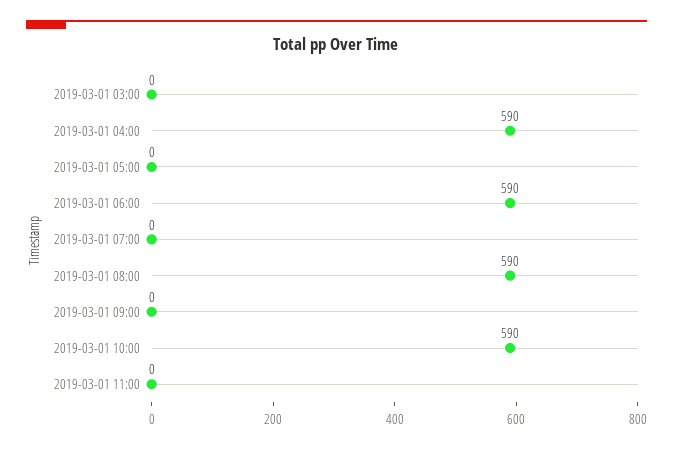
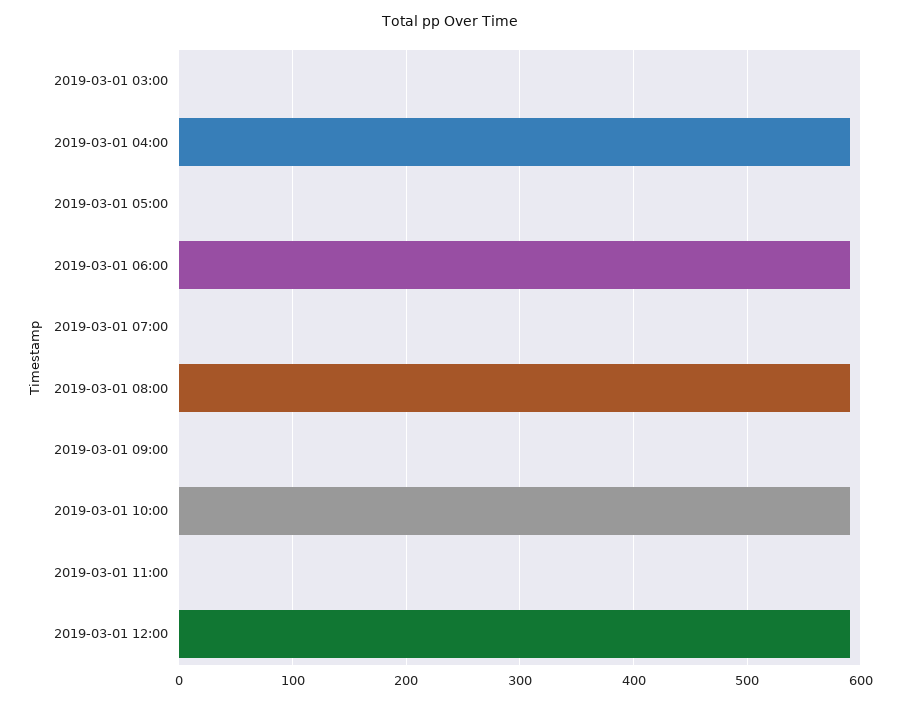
2019-03-01 12:00: none -> 590

